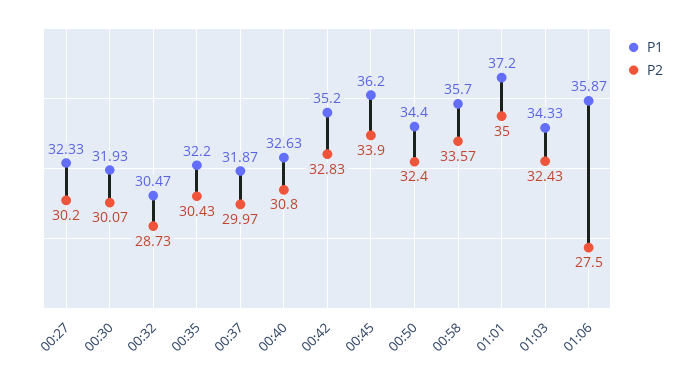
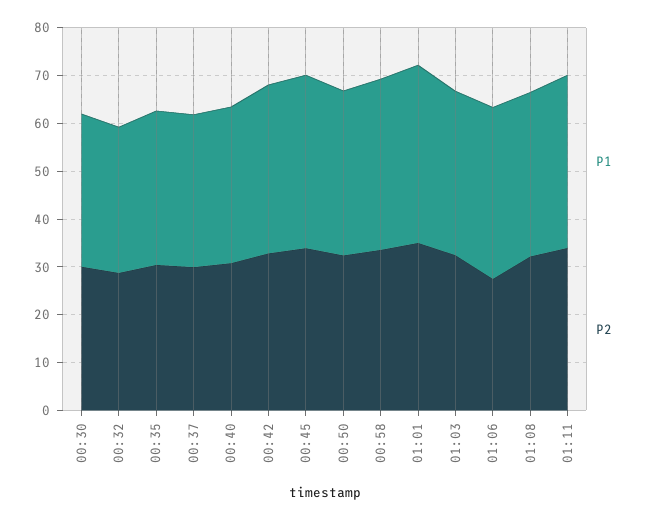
P1, 00:27: 32.33 -> none
P2, 00:27: 30.2 -> none
P1, 01:08: none -> 34
P2, 01:08: none -> 32
P1, 01:11: none -> 36
P2, 01:11: none -> 34

